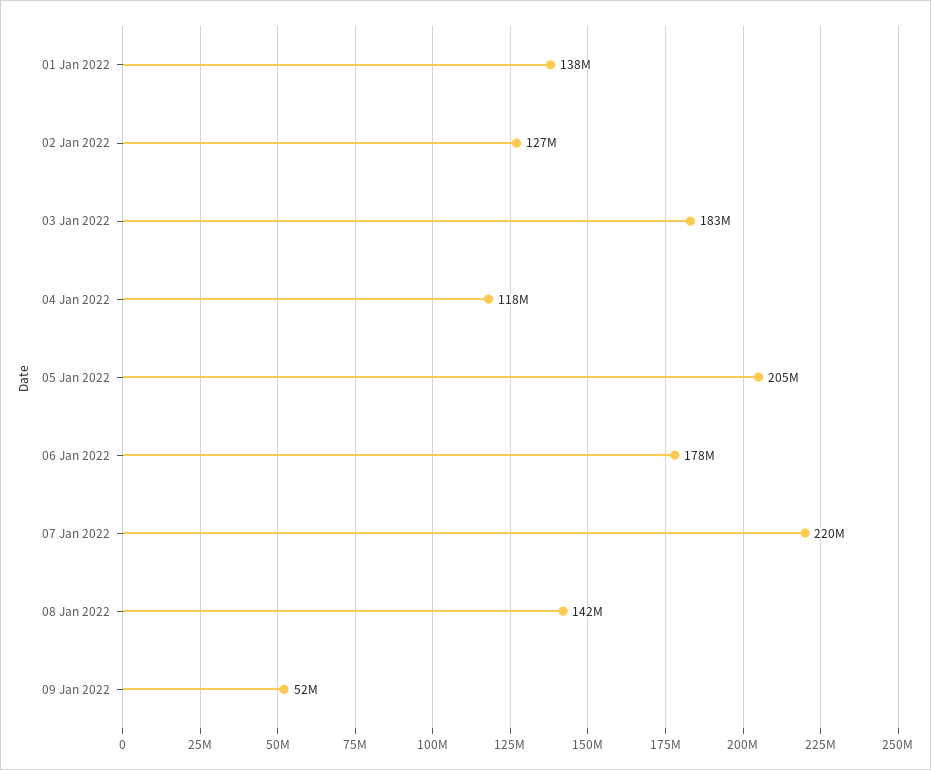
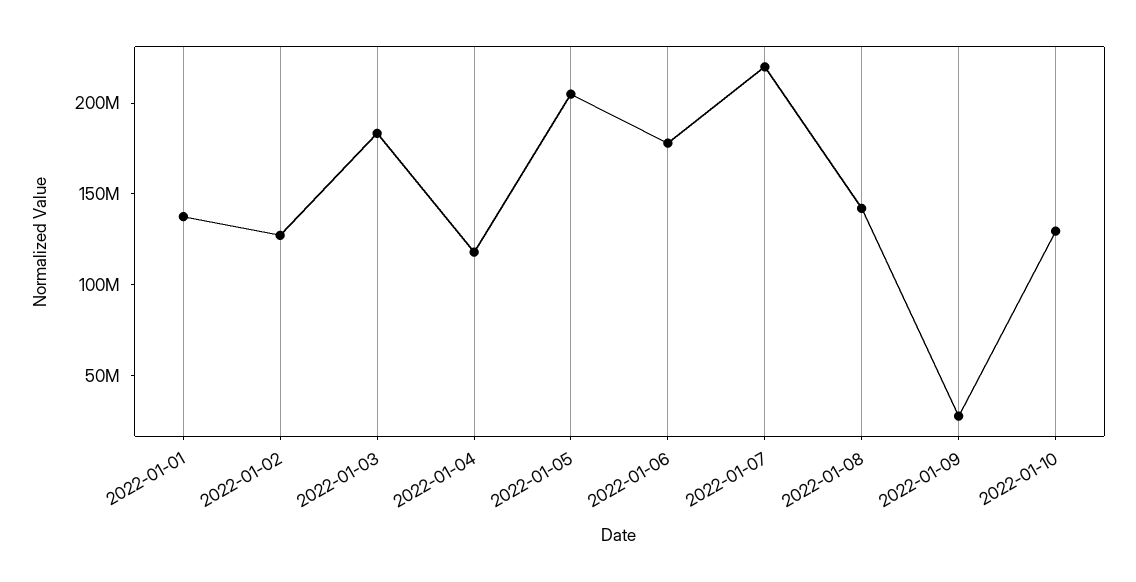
09 Jan 2022: 52000000 -> 30000000
2022-01-10: none -> 130000000

